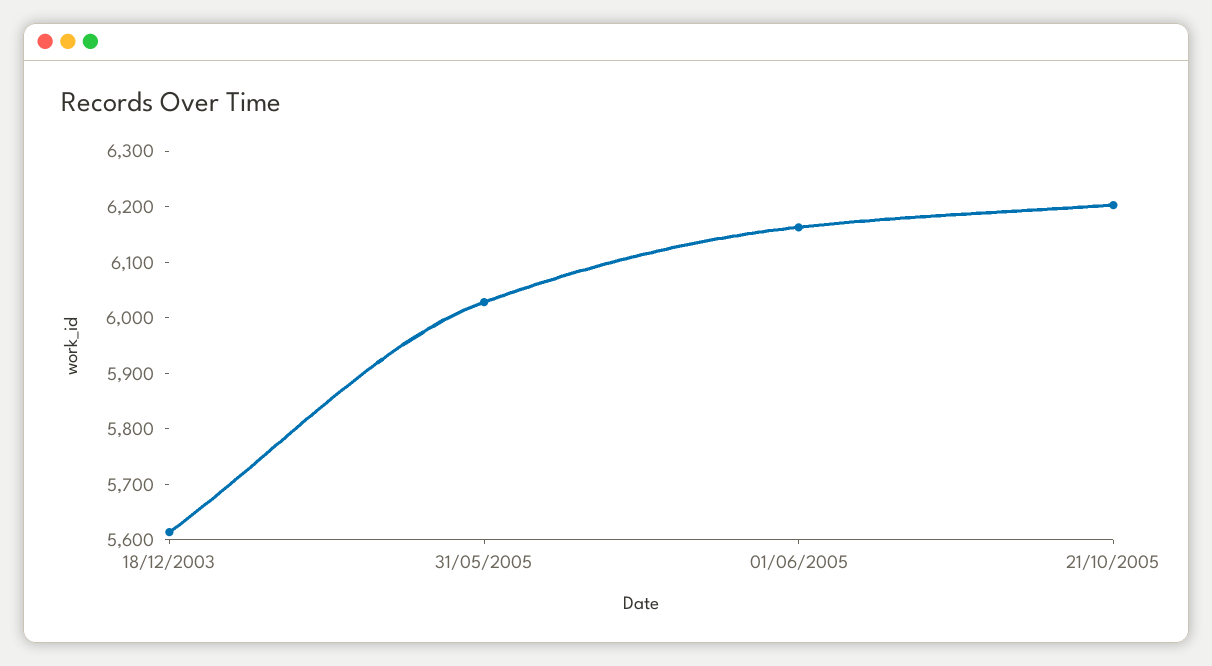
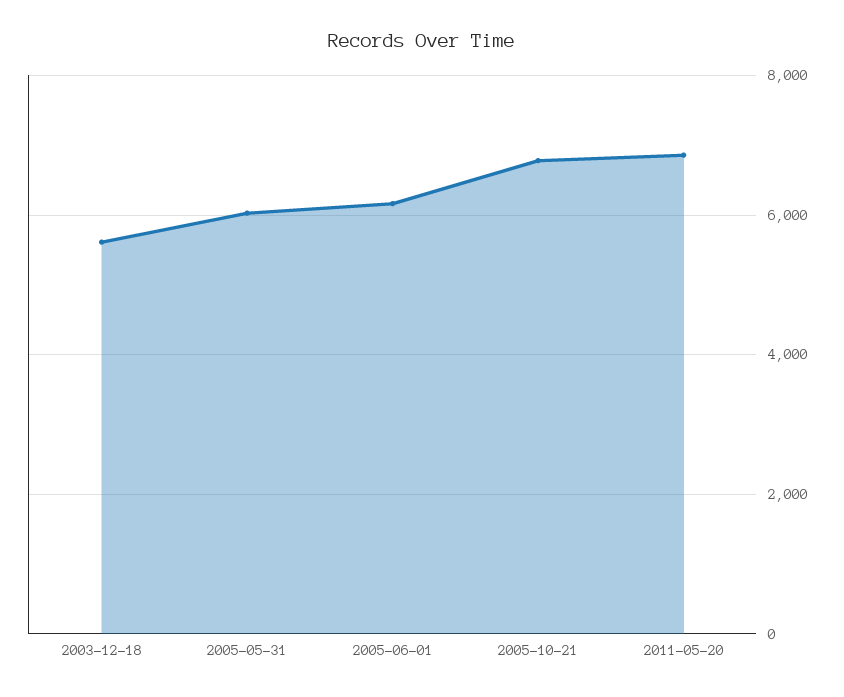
21/10/2005: 6200 -> 6800
2011-05-20: none -> 6800

